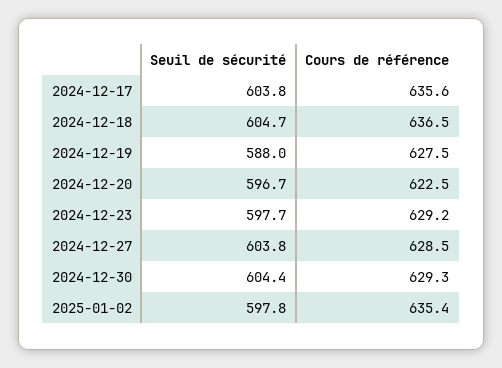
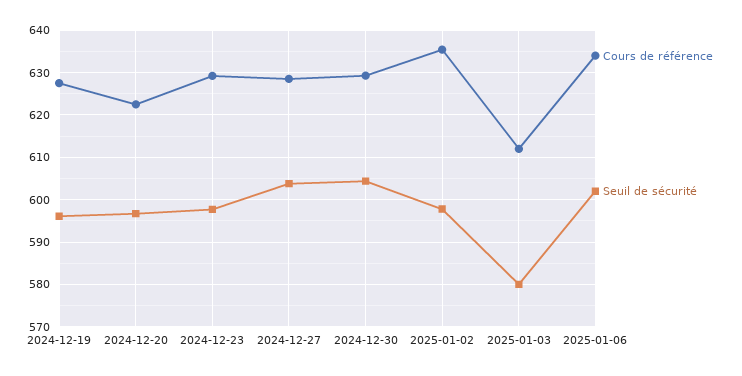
Seuil de sécurité, 2024-12-17: 603.8 -> none
Cours de référence, 2024-12-17: 635.6 -> none
Seuil de sécurité, 2024-12-18: 604.7 -> none
Cours de référence, 2024-12-18: 636.5 -> none
Seuil de sécurité, 2024-12-19: 588 -> 596
Cours de référence, 2025-01-03: none -> 612
Seuil de sécurité, 2025-01-03: none -> 580
Cours de référence, 2025-01-06: none -> 634
Seuil de sécurité, 2025-01-06: none -> 602

